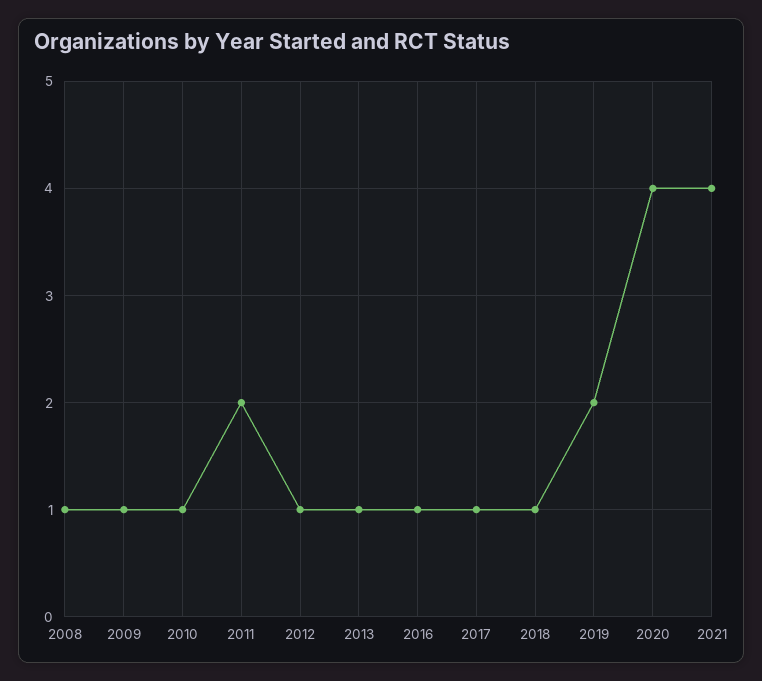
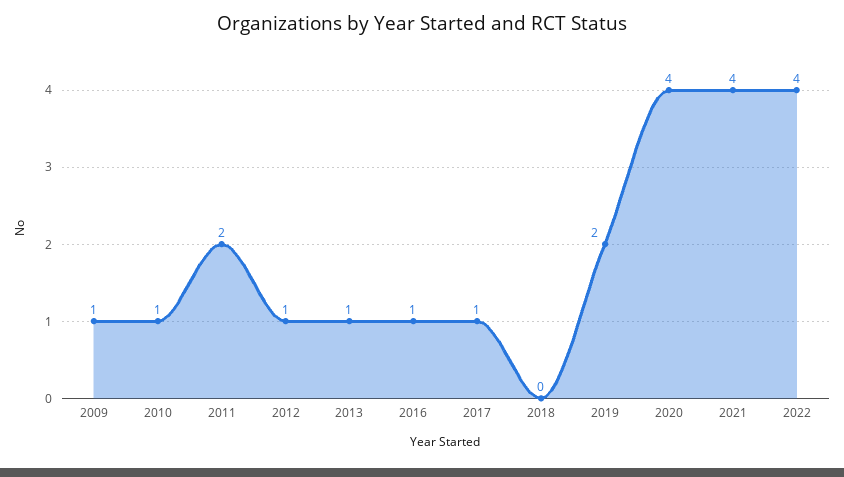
2008: 1 -> none
2018: 1 -> 0
2022: none -> 4

